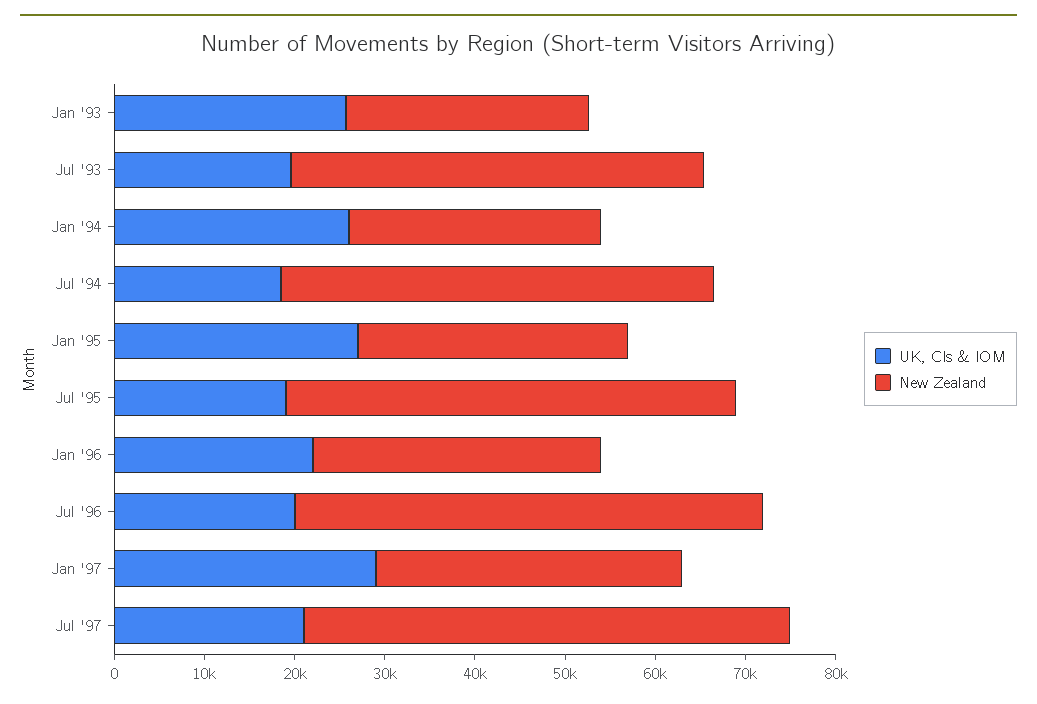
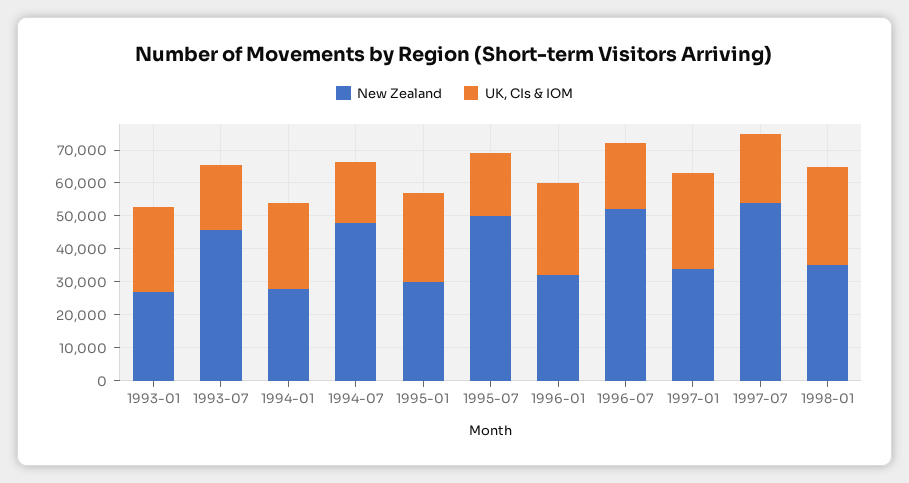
UK, CIs & IOM, Jan '96: 22000 -> 27500
New Zealand, 1998-01: none -> 35000
UK, CIs & IOM, 1998-01: none -> 30000

